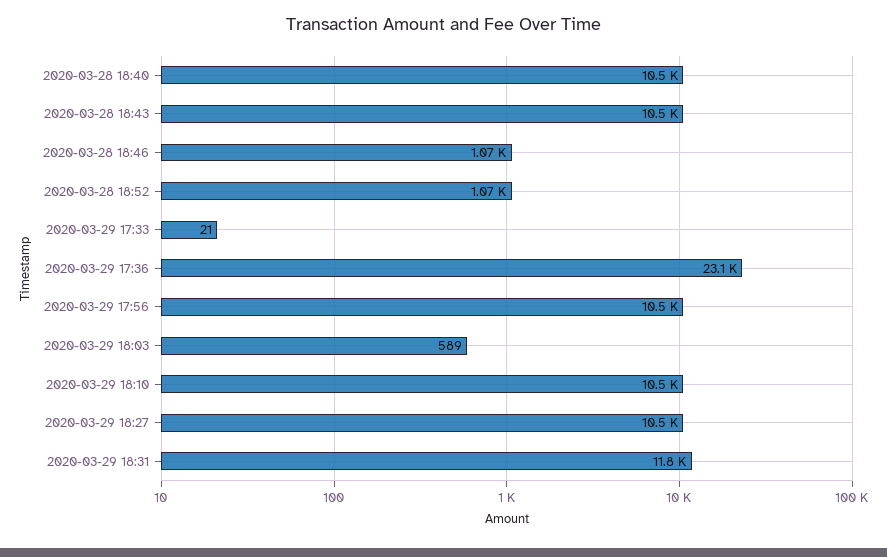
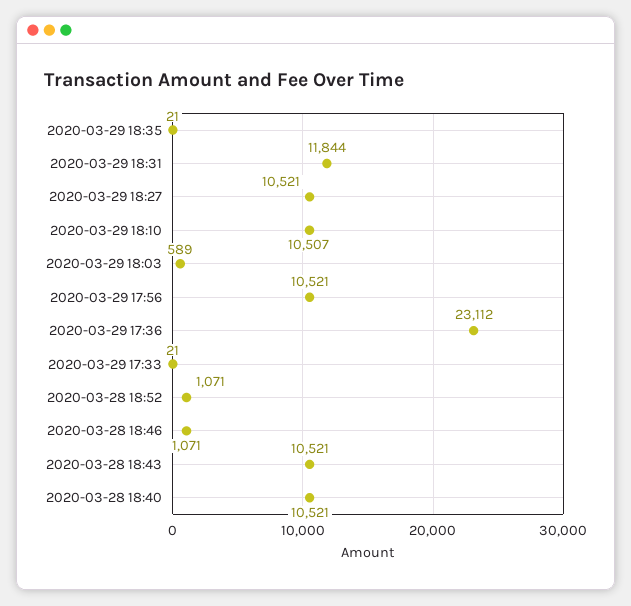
2020-03-29 18:35: none -> 21

